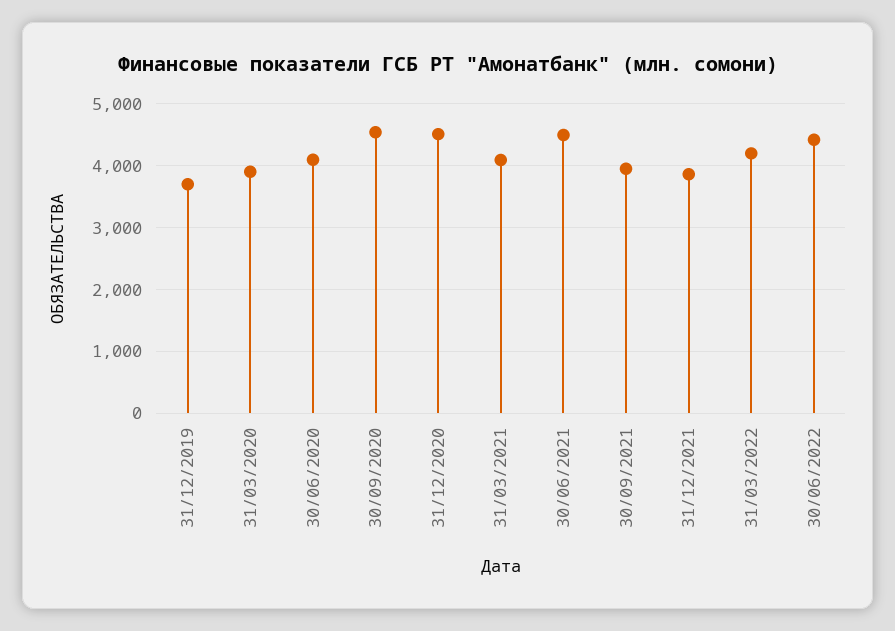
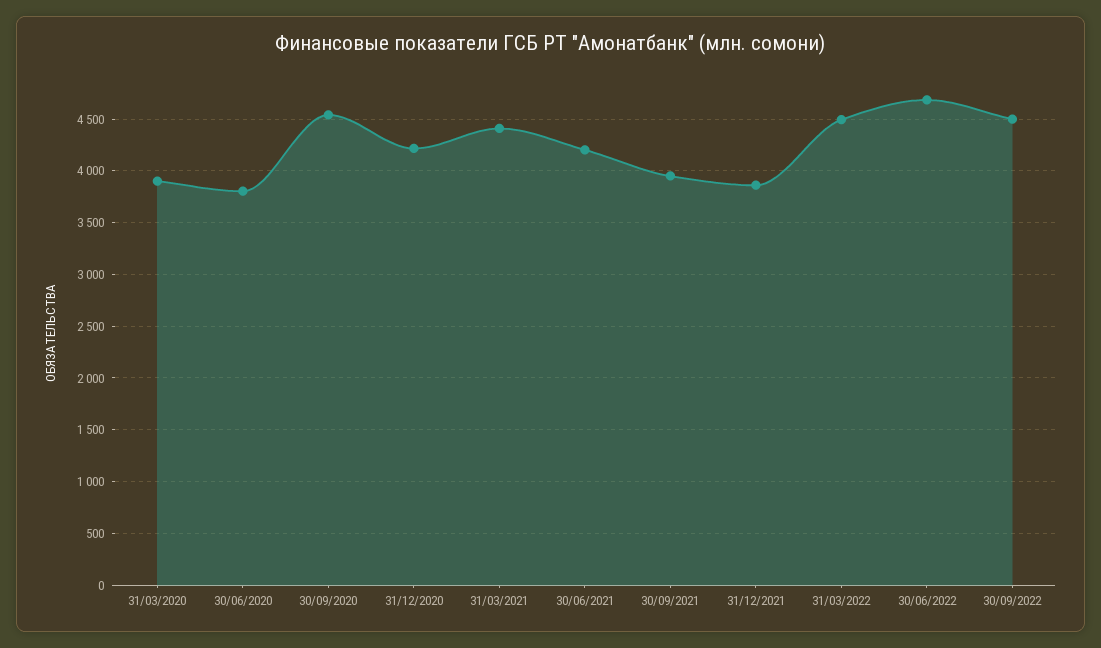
31/12/2019: 3700 -> none
30/06/2020: 4100 -> 3800
31/12/2020: 4500 -> 4200
31/03/2021: 4100 -> 4400
30/06/2021: 4500 -> 4200
31/03/2022: 4200 -> 4500
30/06/2022: 4400 -> 4700
30/09/2022: none -> 4500

